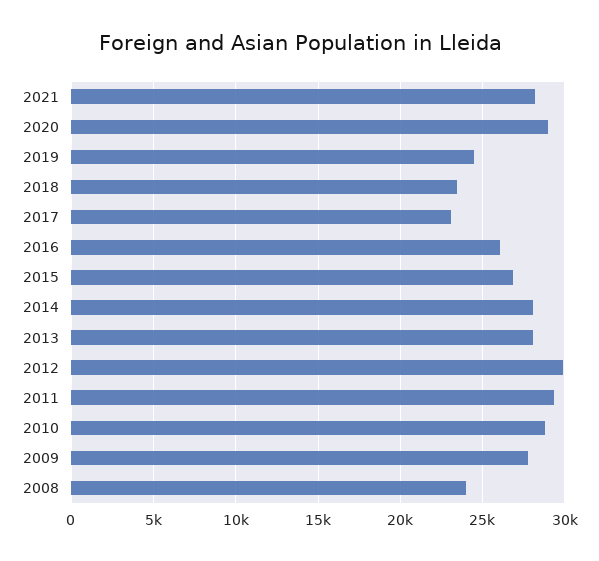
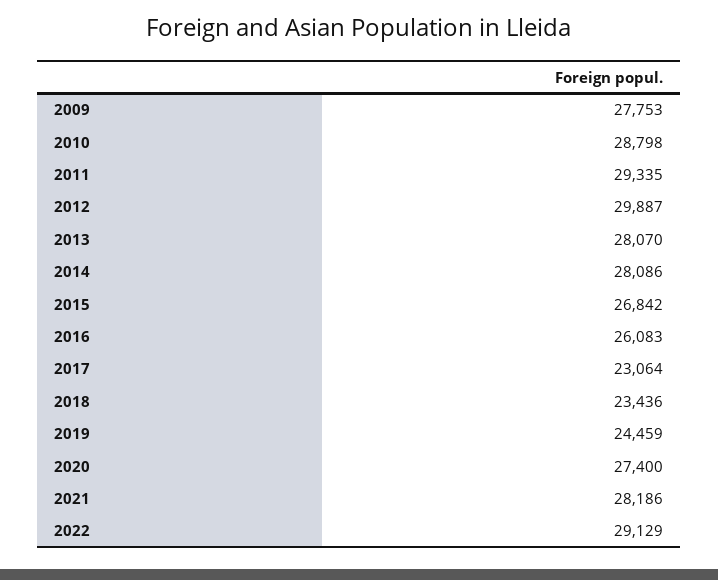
2020: 29000 -> 27400
2008: 24000 -> none
2022: none -> 29129

